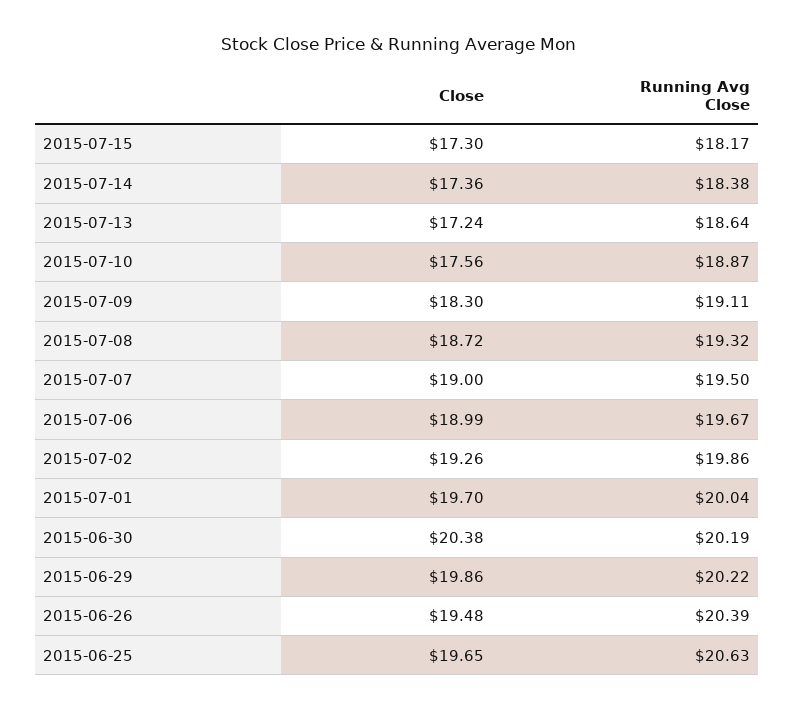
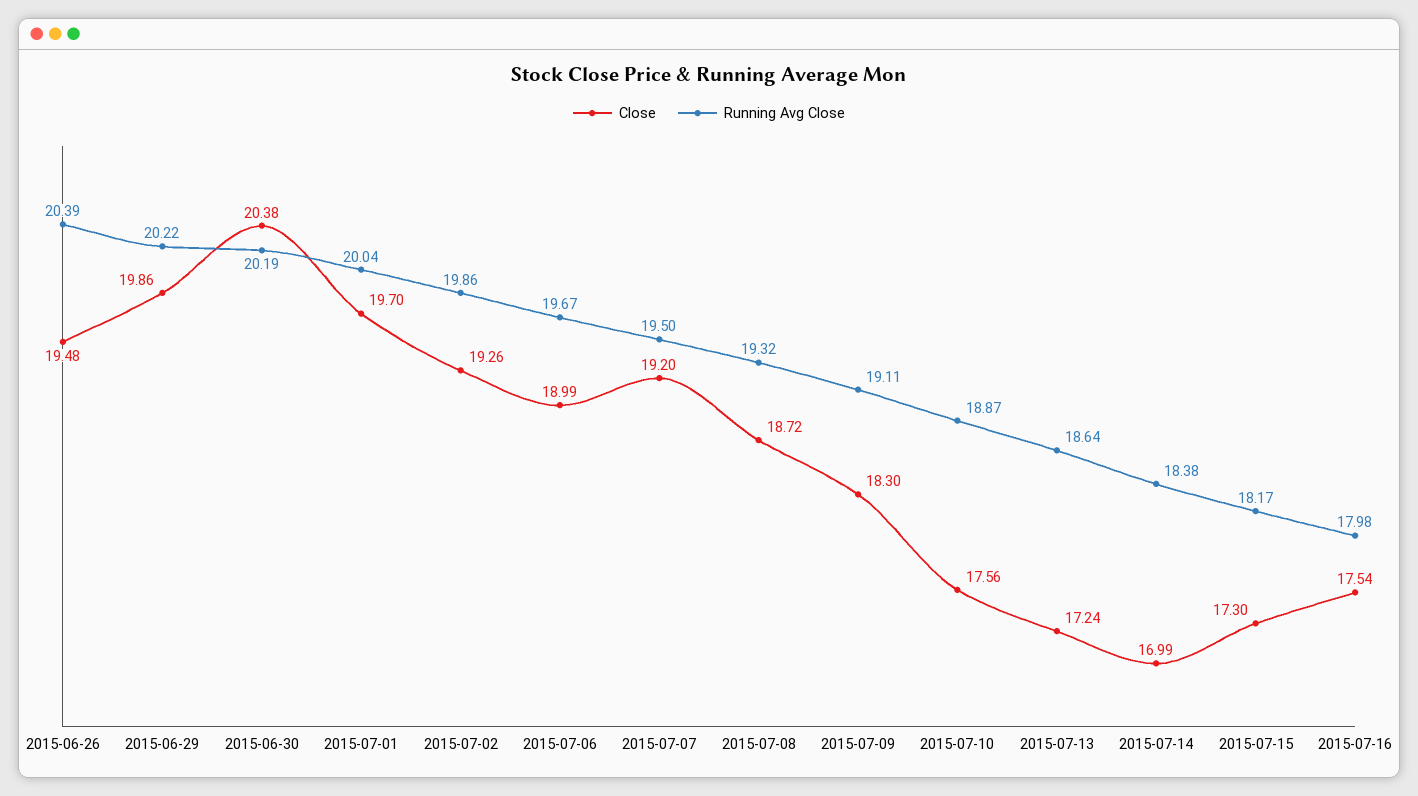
Close, 2015-07-14: 17.36 -> 16.99
Close, 2015-07-07: 19 -> 19.2
Close, 2015-06-25: 19.65 -> none
Running Avg Close, 2015-06-25: 20.63 -> none
Close, 2015-07-16: none -> 17.54
Running Avg Close, 2015-07-16: none -> 17.98

